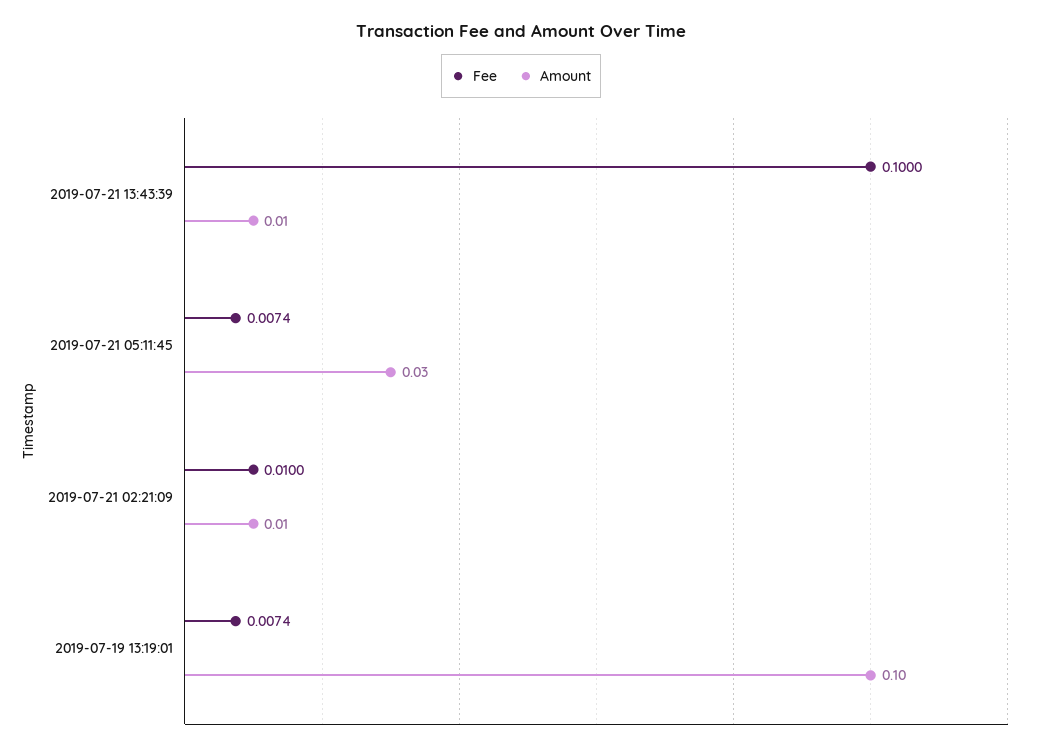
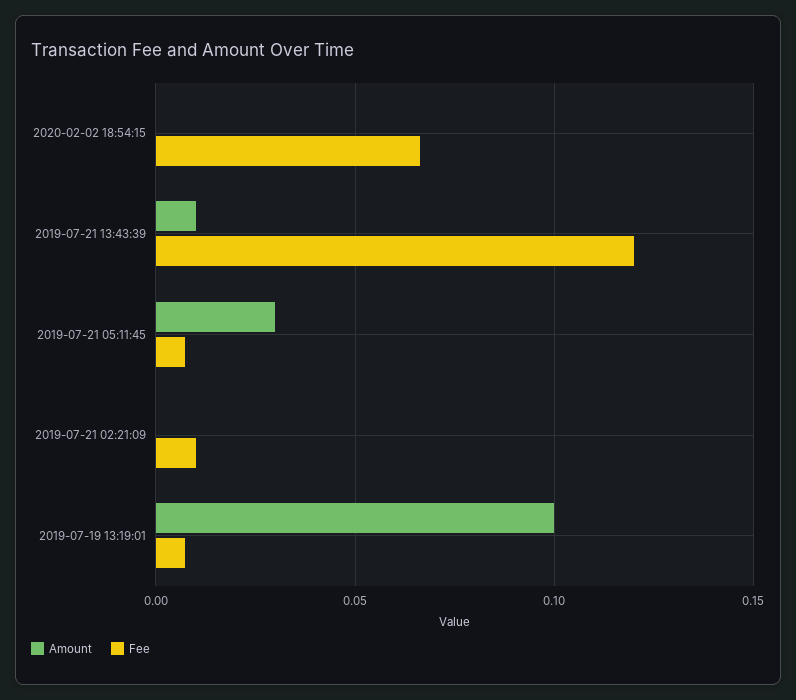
Fee, 2019-07-21 13:43:39: 0.1 -> 0.12
Amount, 2019-07-21 02:21:09: 0.01 -> 0
Amount, 2020-02-02 18:54:15: none -> 0
Fee, 2020-02-02 18:54:15: none -> 0.065

